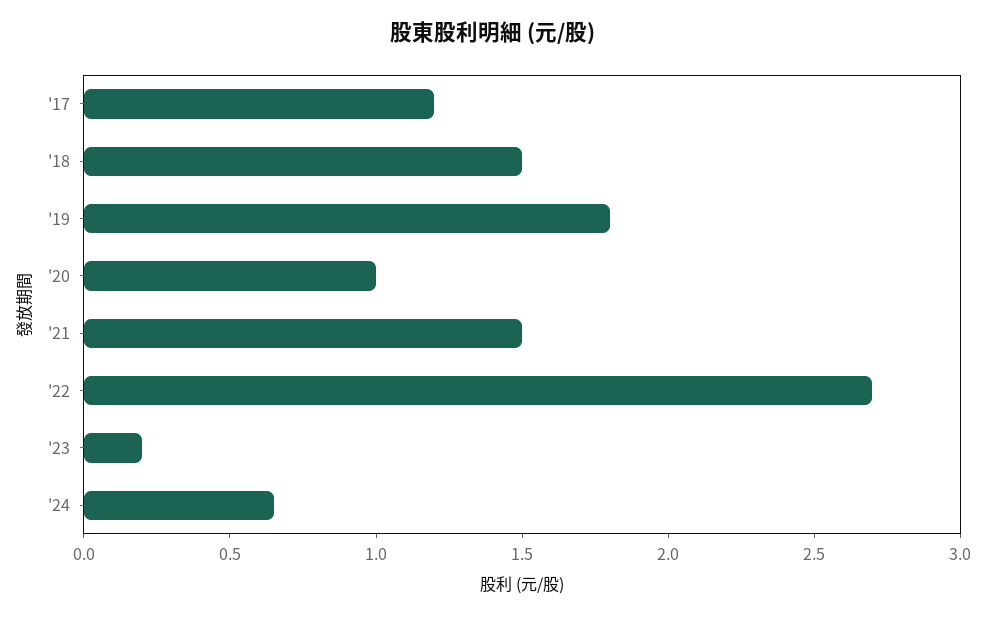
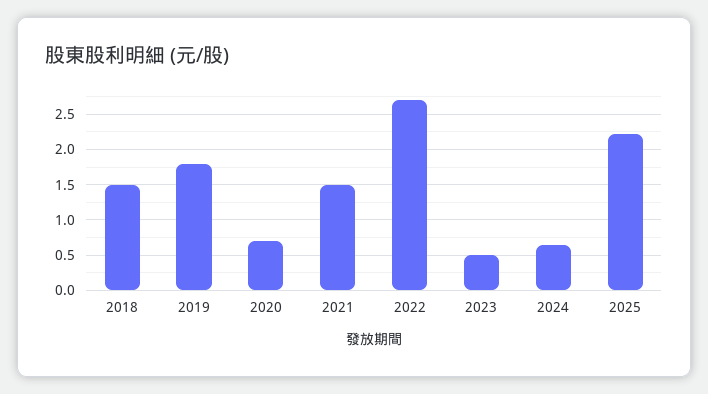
'17: 1.2 -> none
'20: 1 -> 0.7
'23: 0.2 -> 0.5
2025: none -> 2.2

